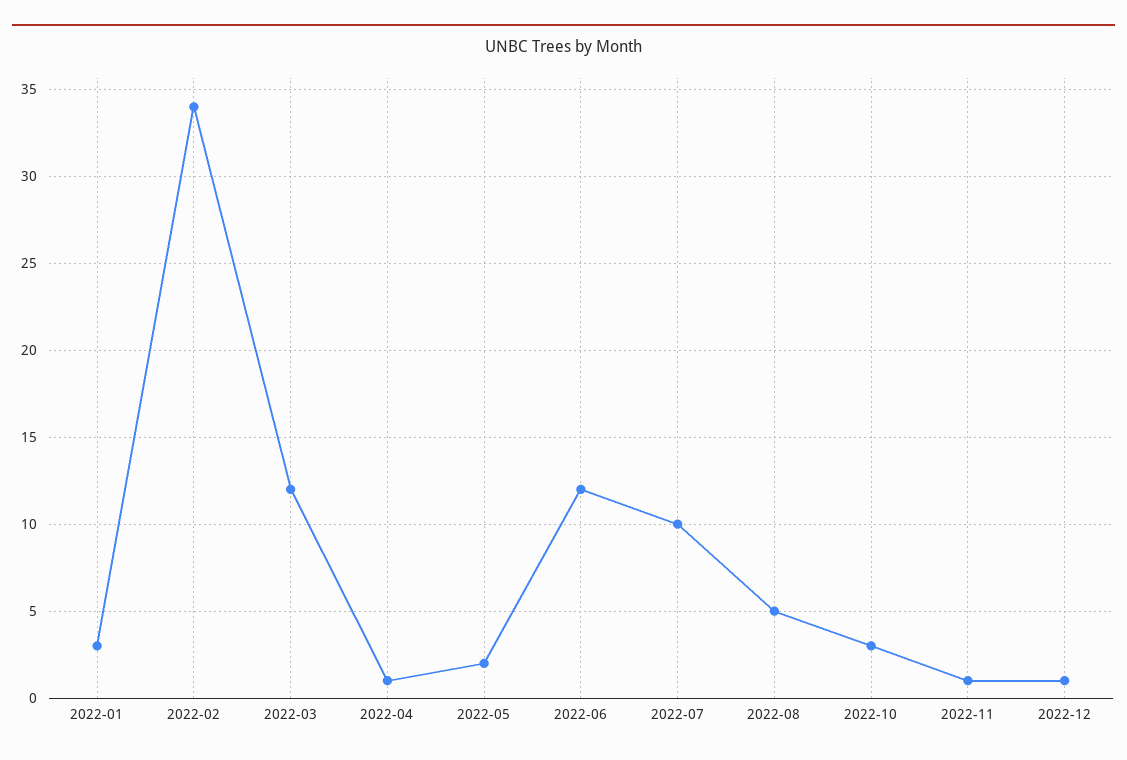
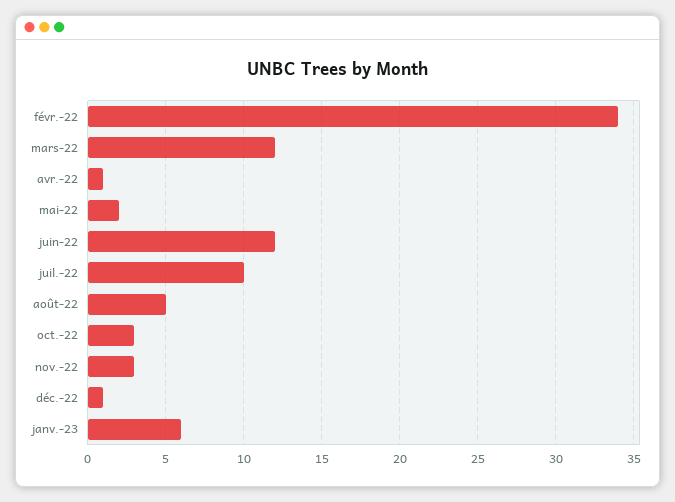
2022-01: 3 -> none
2022-11: 1 -> 3
janv.-23: none -> 6

